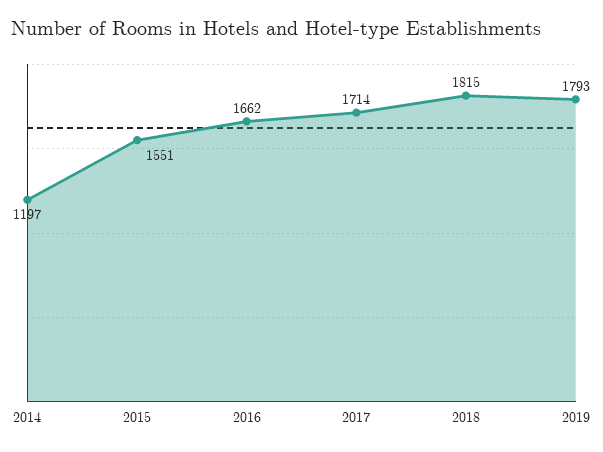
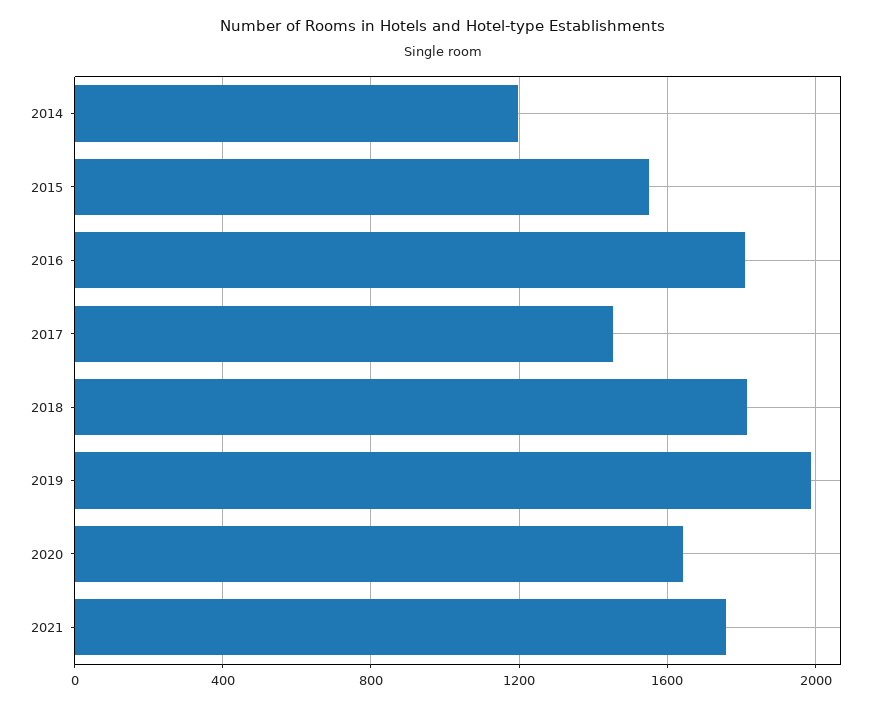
2016: 1662 -> 1800
2017: 1714 -> 1450
2019: 1793 -> 2000
2020: none -> 1650
2021: none -> 1750

